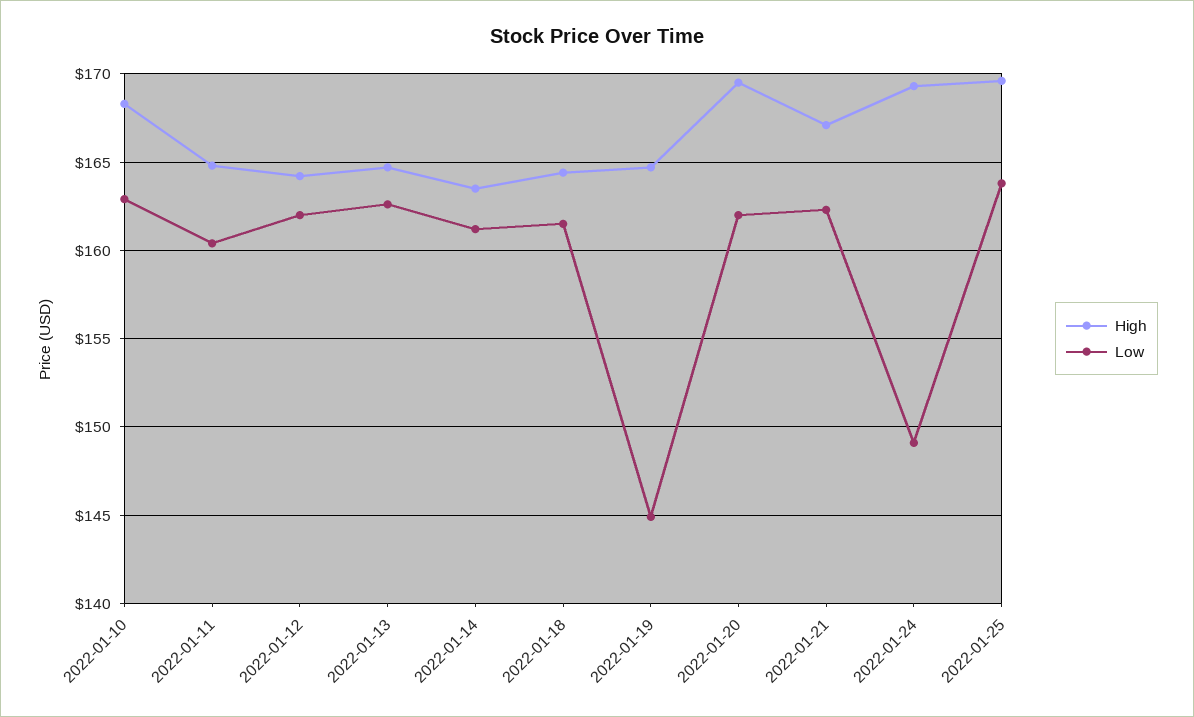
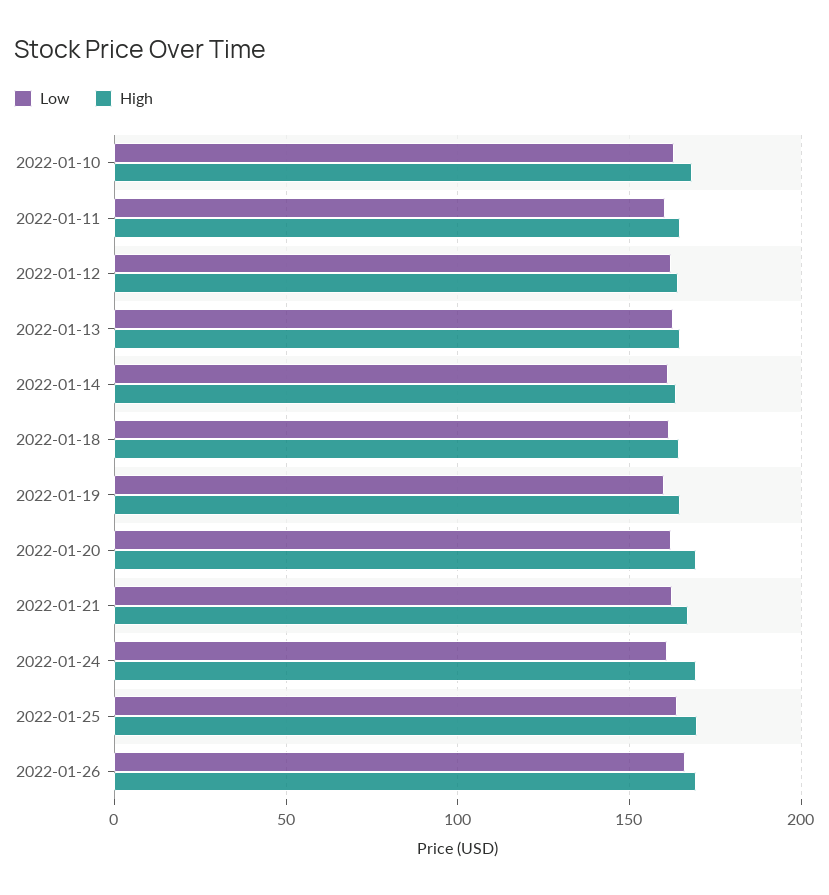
Low, 2022-01-19: 145 -> 160
Low, 2022-01-24: 149 -> 160
Low, 2022-01-26: none -> 165
High, 2022-01-26: none -> 170

